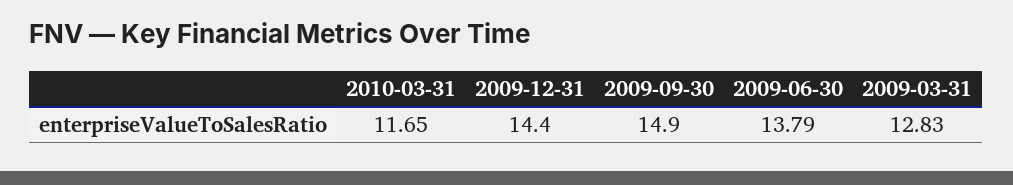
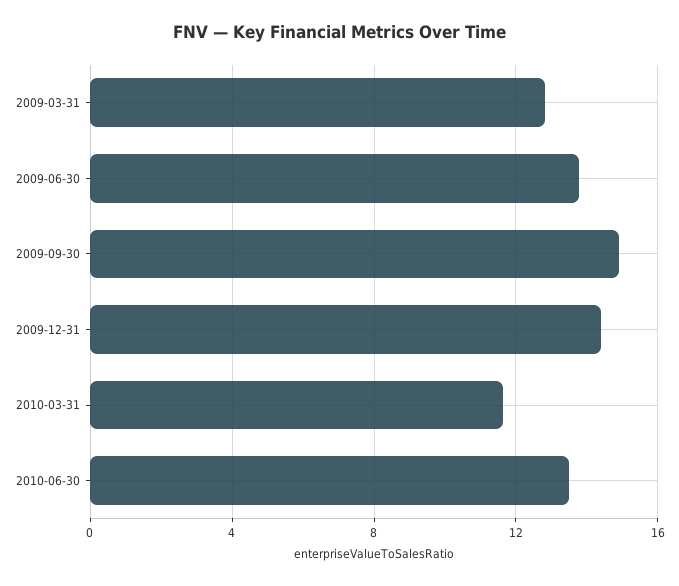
2010-06-30: none -> 13.5

